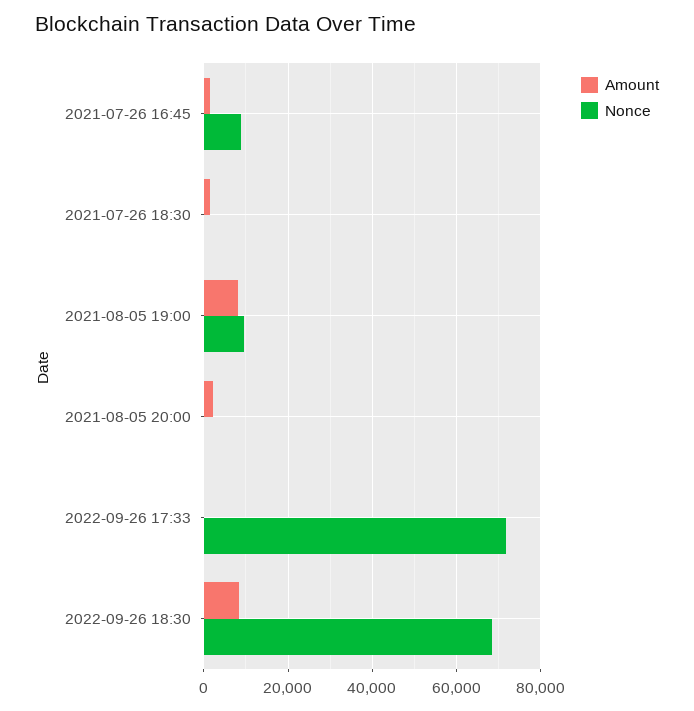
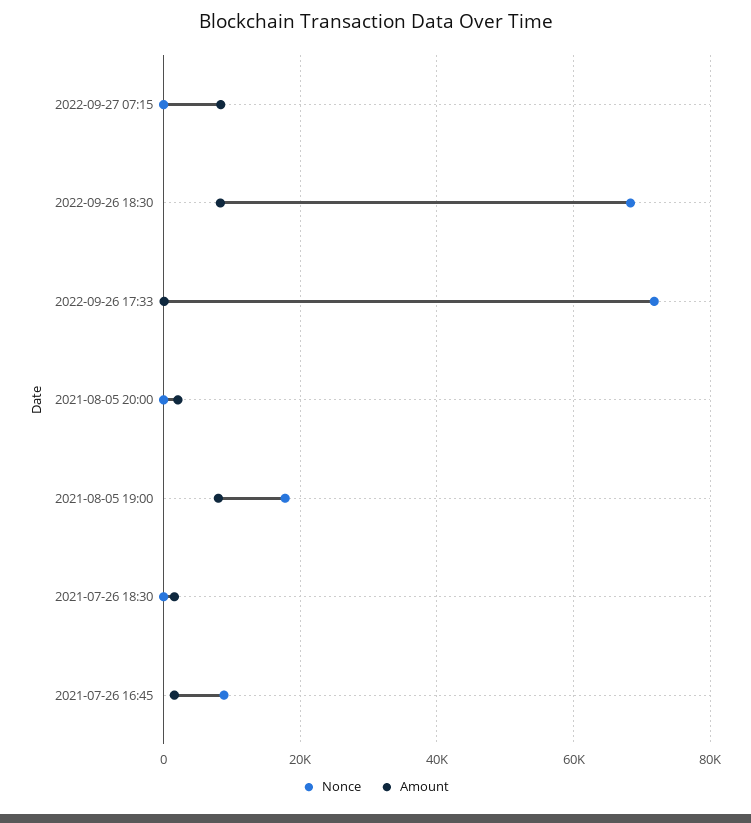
Nonce, 2021-08-05 19:00: 10000 -> 18000
Nonce, 2022-09-27 07:15: none -> 0
Amount, 2022-09-27 07:15: none -> 8000

